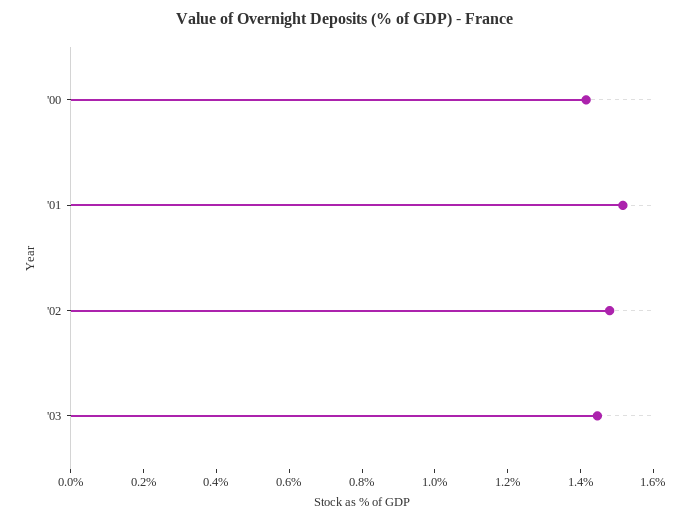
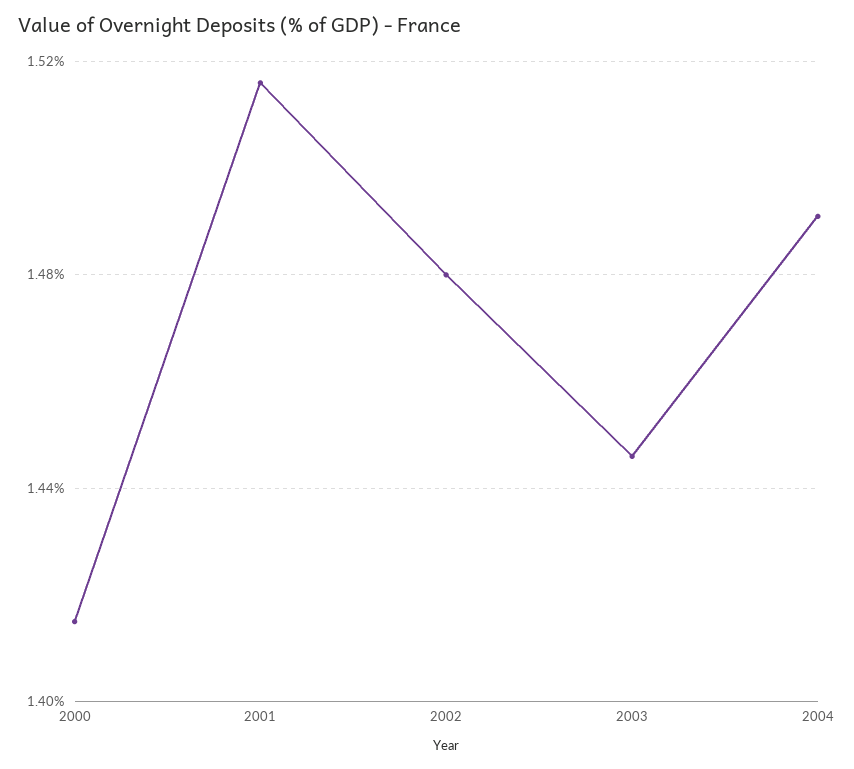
2004: none -> 1.49

